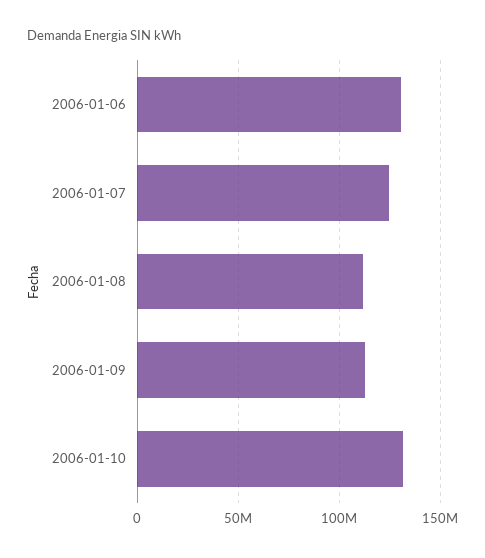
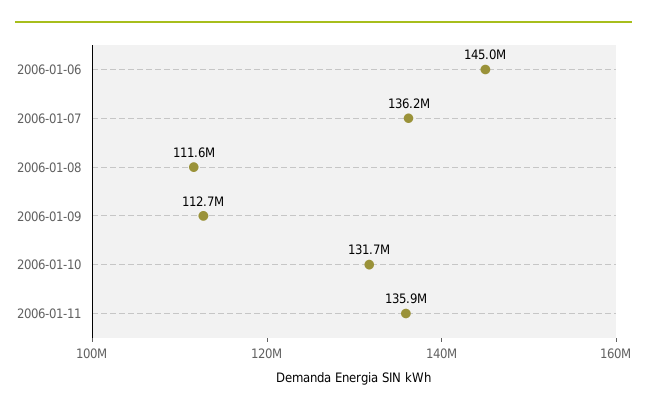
2006-01-06: 130000000 -> 145000000
2006-01-07: 125000000 -> 136200000
2006-01-11: none -> 135900000

